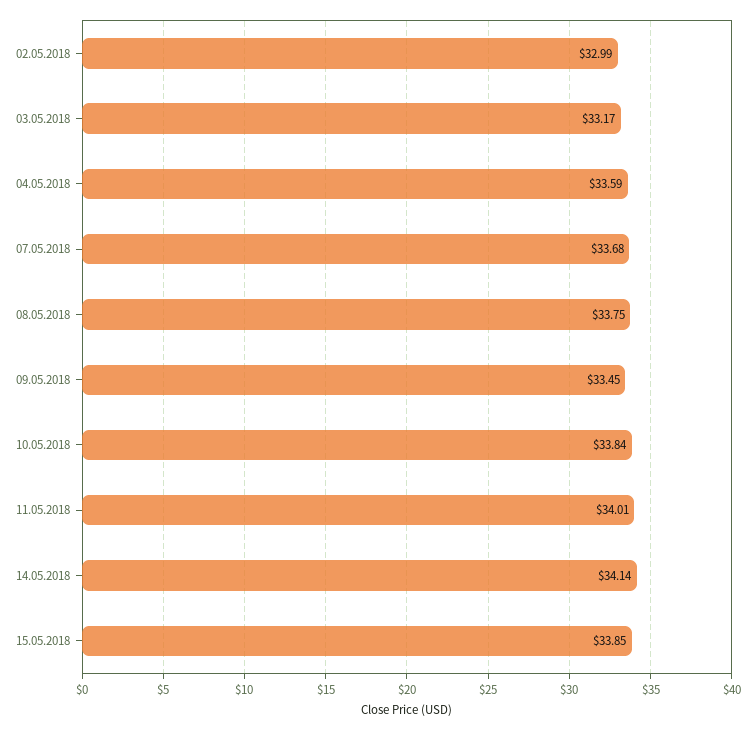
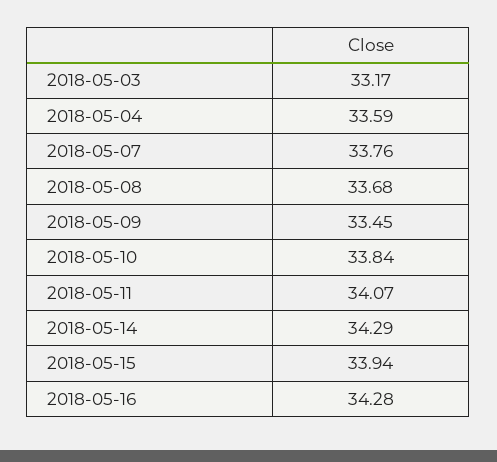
02.05.2018: 32.99 -> none
07.05.2018: 33.68 -> 33.76
08.05.2018: 33.75 -> 33.68
11.05.2018: 34.01 -> 34.07
14.05.2018: 34.14 -> 34.29
15.05.2018: 33.85 -> 33.94
2018-05-16: none -> 34.28

